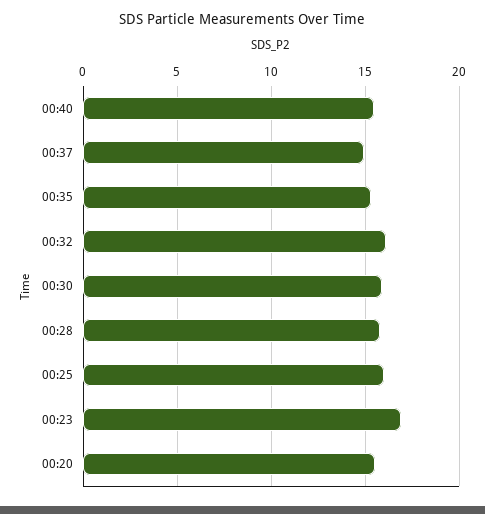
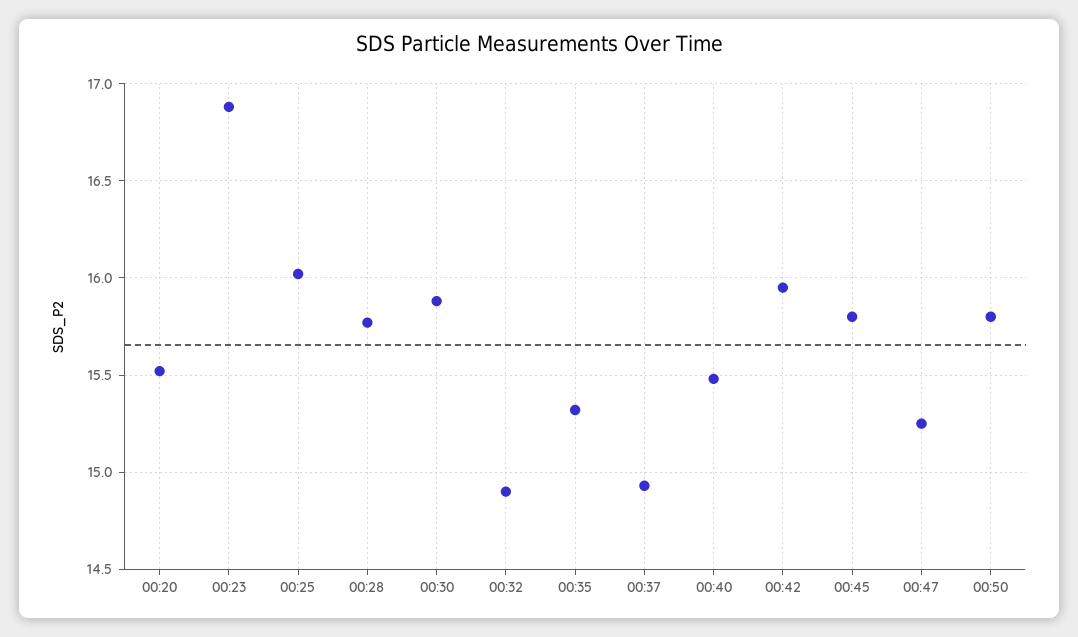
00:32: 16 -> 14.9
00:42: none -> 15.95
00:45: none -> 15.8
00:47: none -> 15.25
00:50: none -> 15.8

